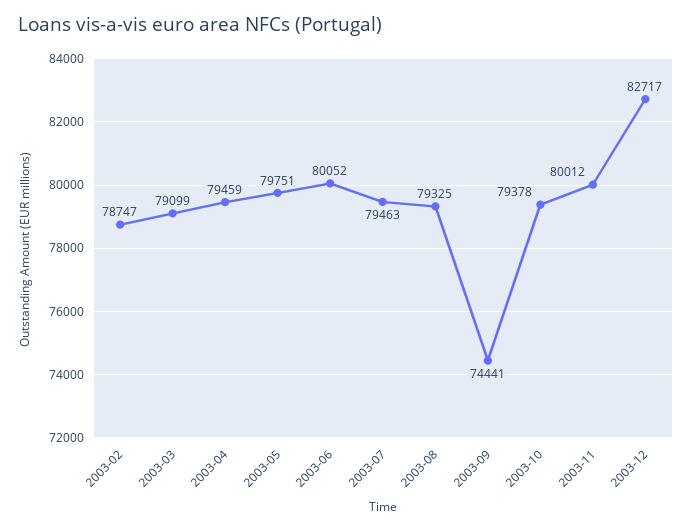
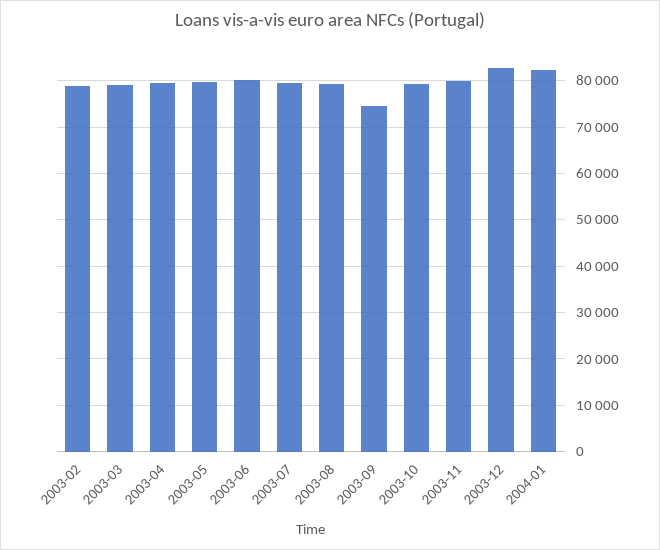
2004-01: none -> 82000

